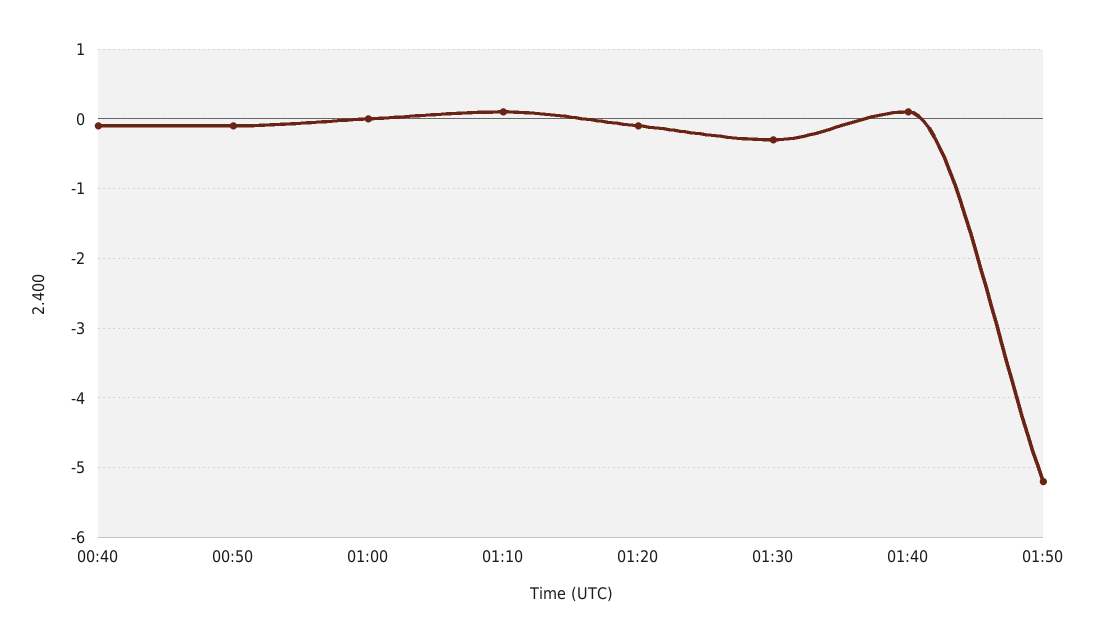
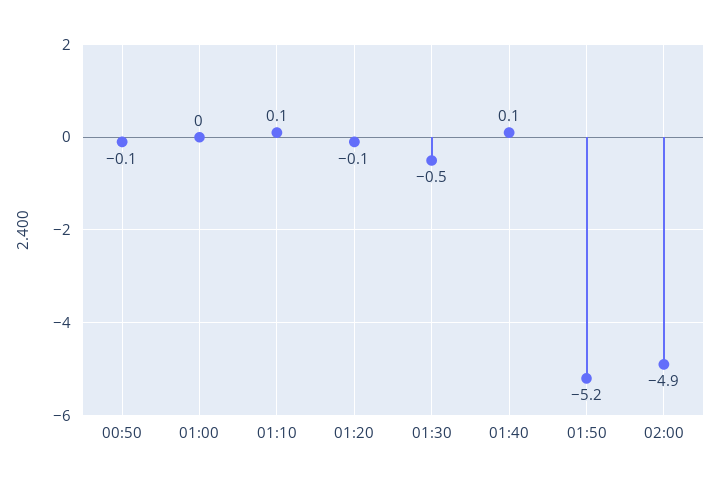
00:40: -0.1 -> none
01:30: -0.3 -> -0.5
02:00: none -> -4.9

